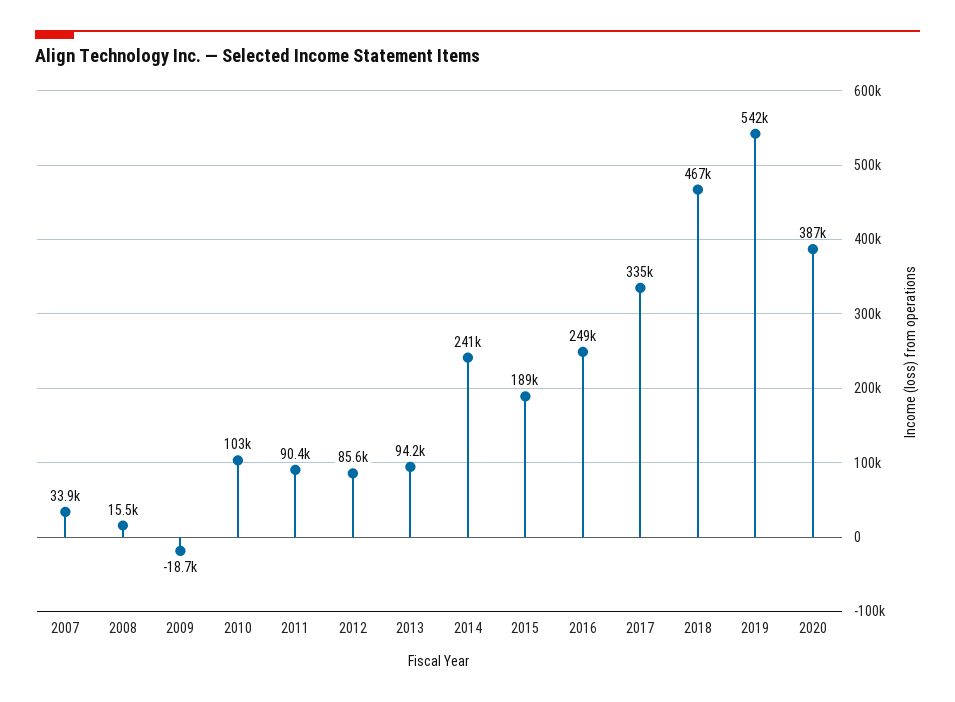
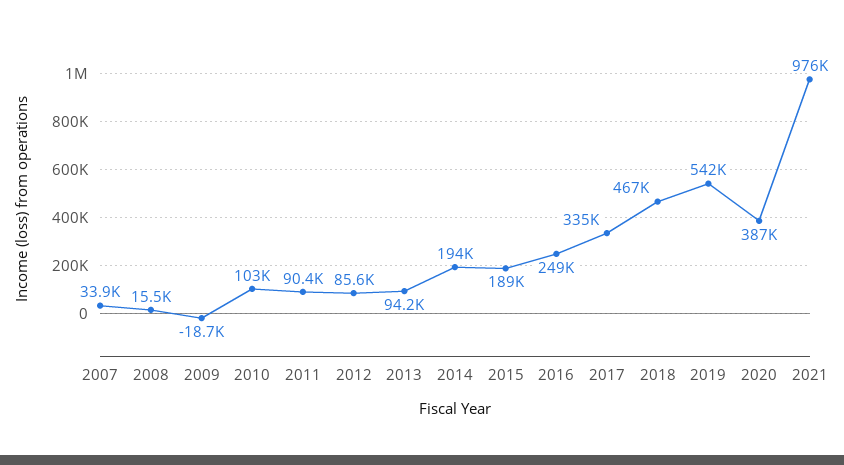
2014: 241000 -> 194000
2021: none -> 976000

